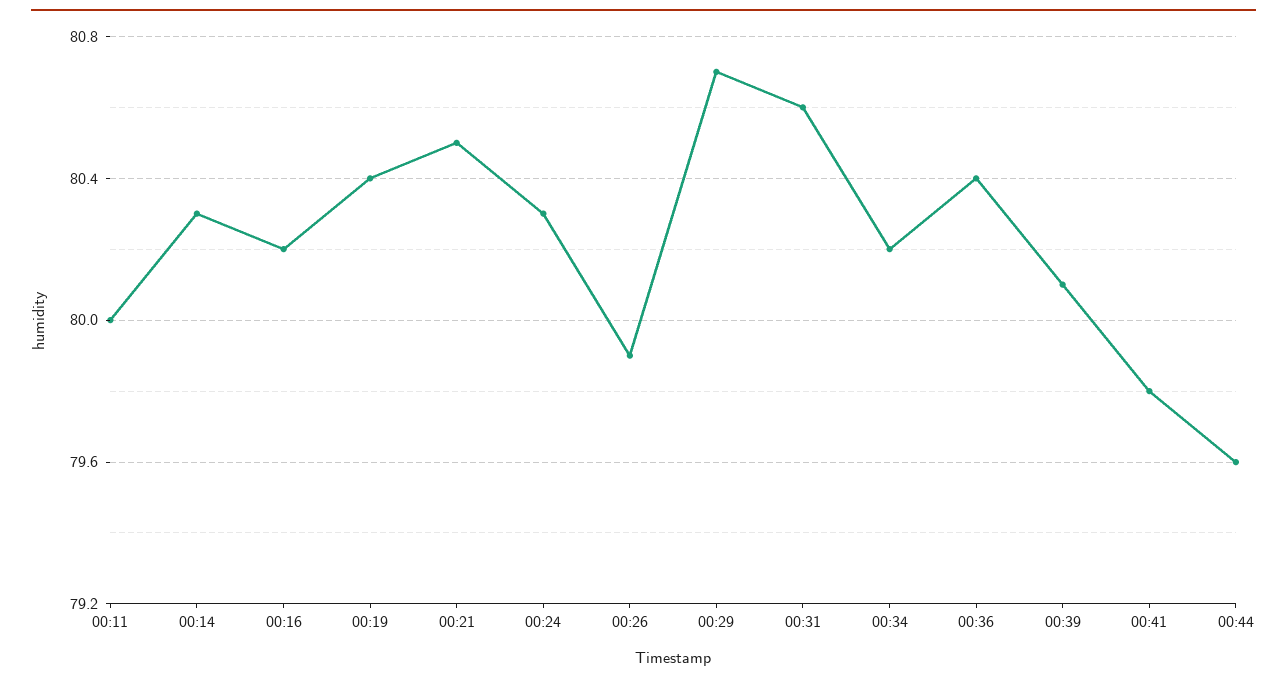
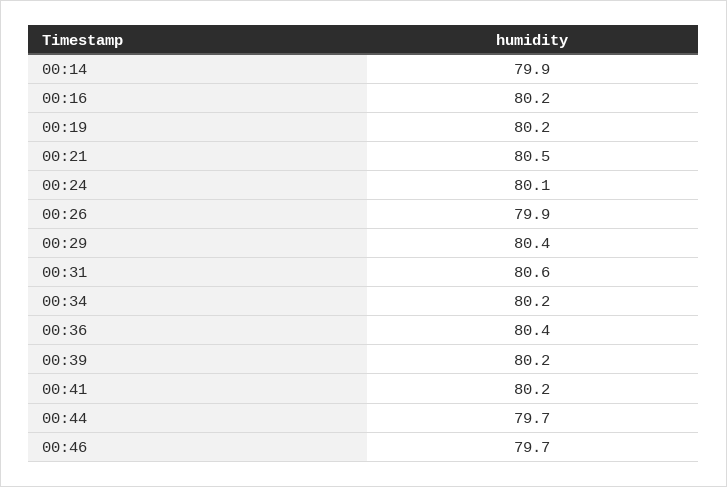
00:11: 80 -> none
00:14: 80.3 -> 79.9
00:19: 80.4 -> 80.2
00:24: 80.3 -> 80.1
00:29: 80.7 -> 80.4
00:39: 80.1 -> 80.2
00:41: 79.8 -> 80.2
00:44: 79.6 -> 79.7
00:46: none -> 79.7

